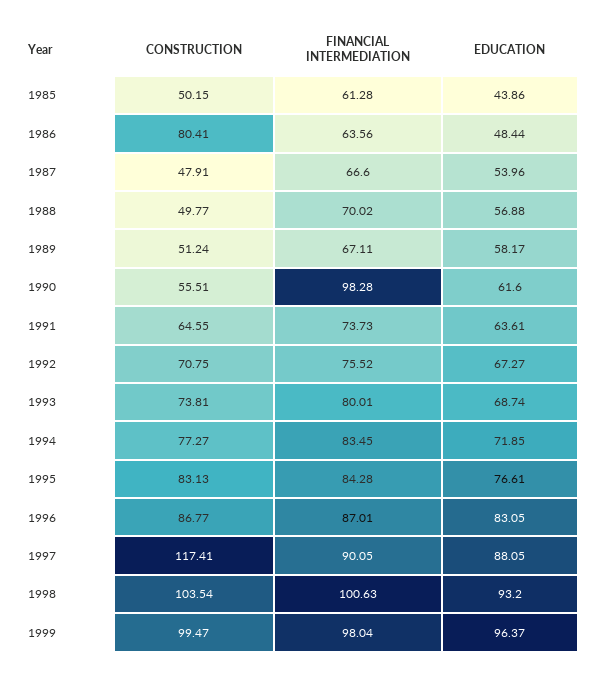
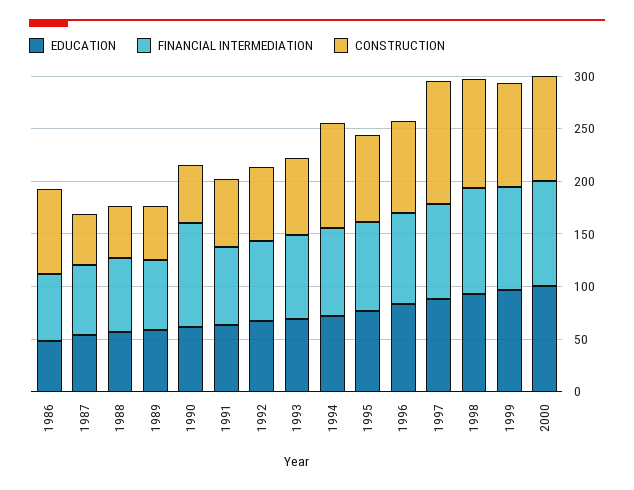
CONSTRUCTION, 1985: 50.15 -> none
FINANCIAL INTERMEDIATION, 1985: 61.28 -> none
EDUCATION, 1985: 43.86 -> none
CONSTRUCTION, 1994: 77.27 -> 100
EDUCATION, 2000: none -> 100
FINANCIAL INTERMEDIATION, 2000: none -> 100
CONSTRUCTION, 2000: none -> 100

